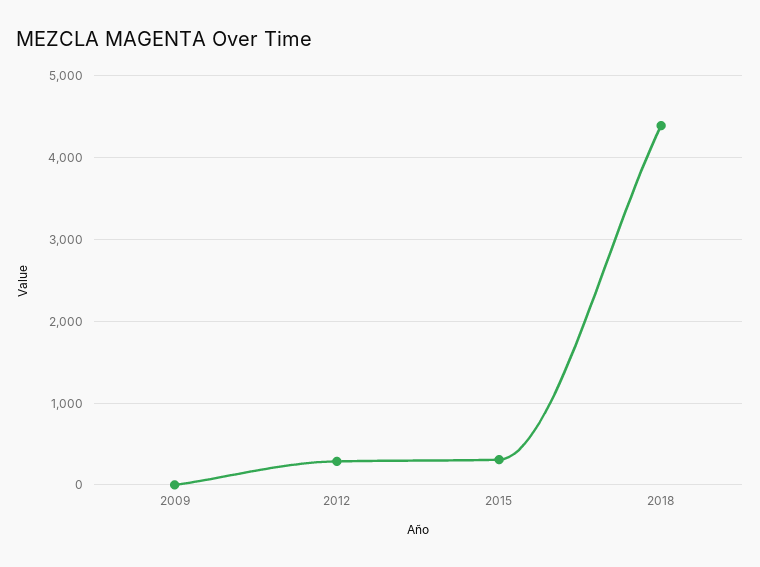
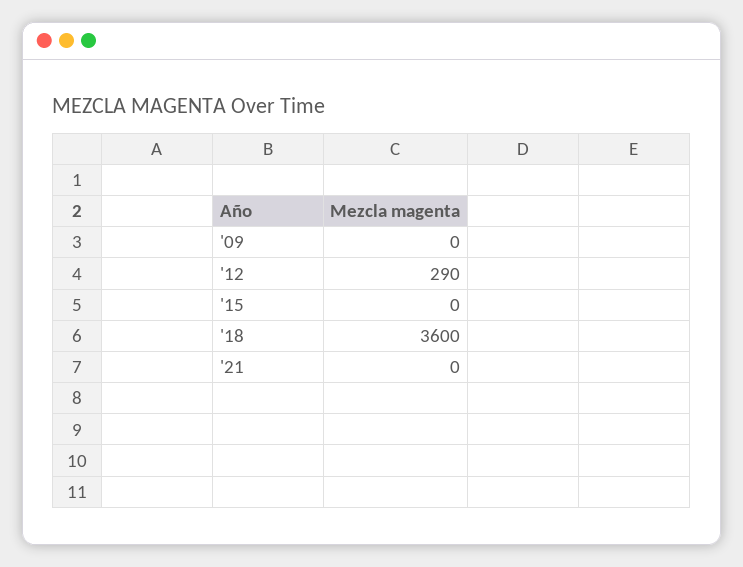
2015: 300 -> 0
2018: 4400 -> 3600
'21: none -> 0

